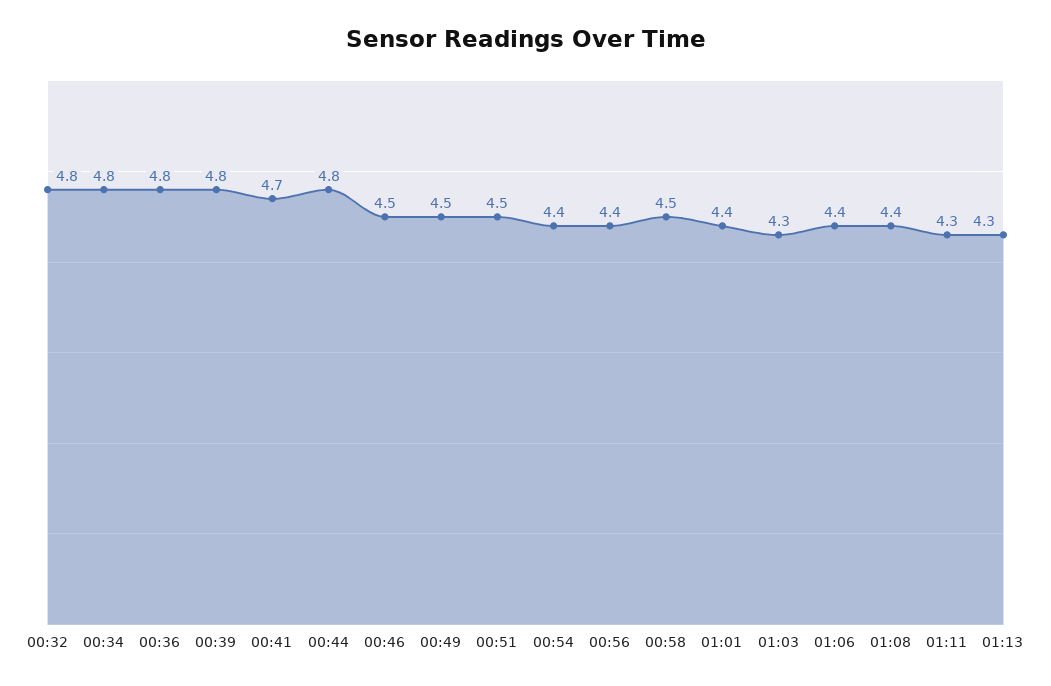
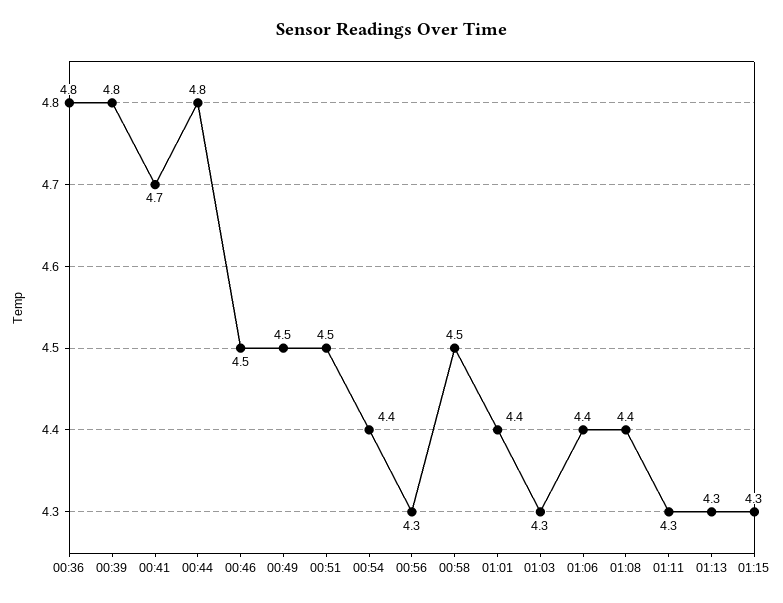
00:32: 4.8 -> none
00:34: 4.8 -> none
00:56: 4.4 -> 4.3
01:15: none -> 4.3

